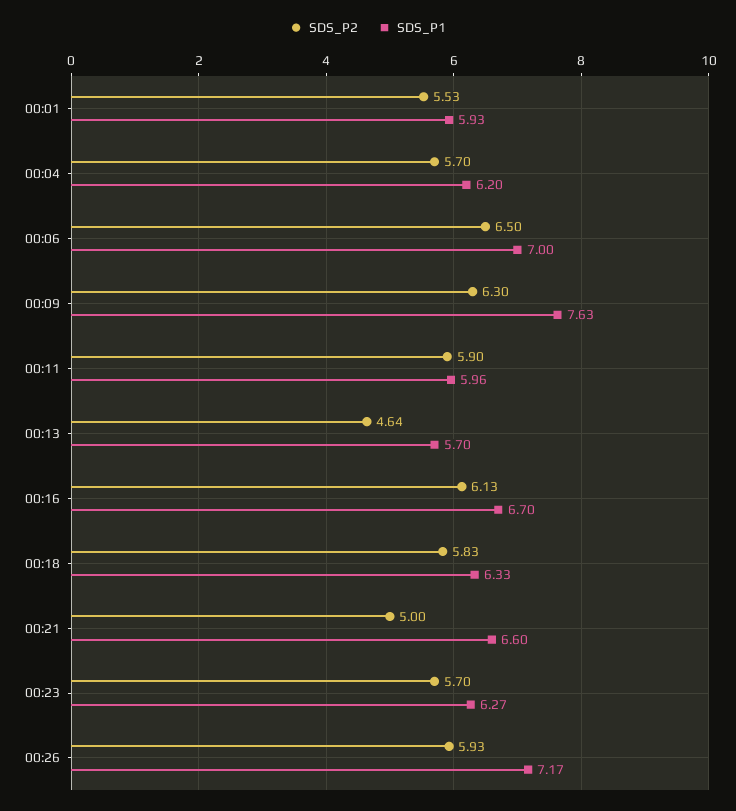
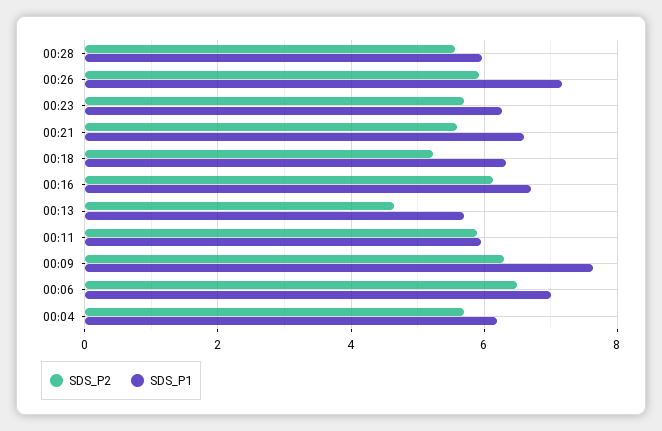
SDS_P2, 00:01: 5.53 -> none
SDS_P1, 00:01: 5.93 -> none
SDS_P2, 00:18: 5.83 -> 5.2
SDS_P2, 00:21: 5 -> 5.6
SDS_P2, 00:28: none -> 5.6
SDS_P1, 00:28: none -> 6

